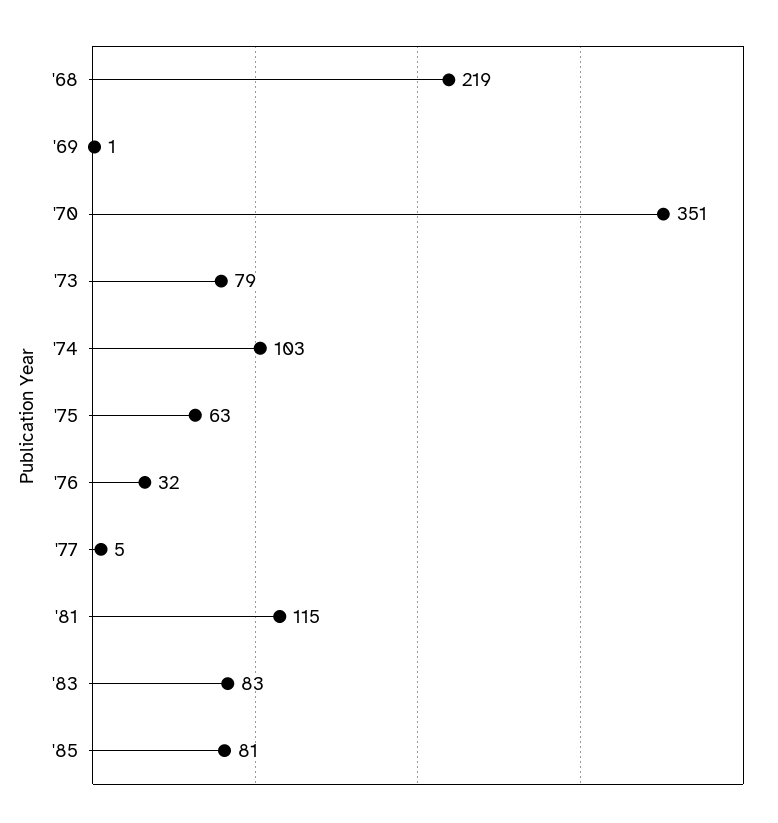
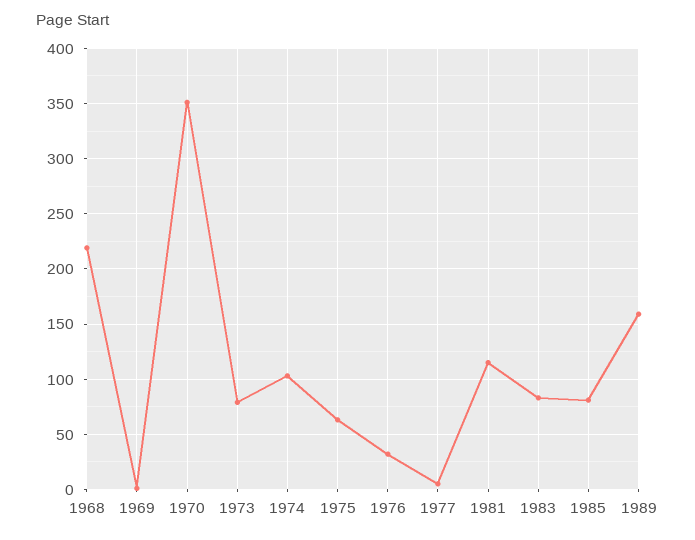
1989: none -> 160

